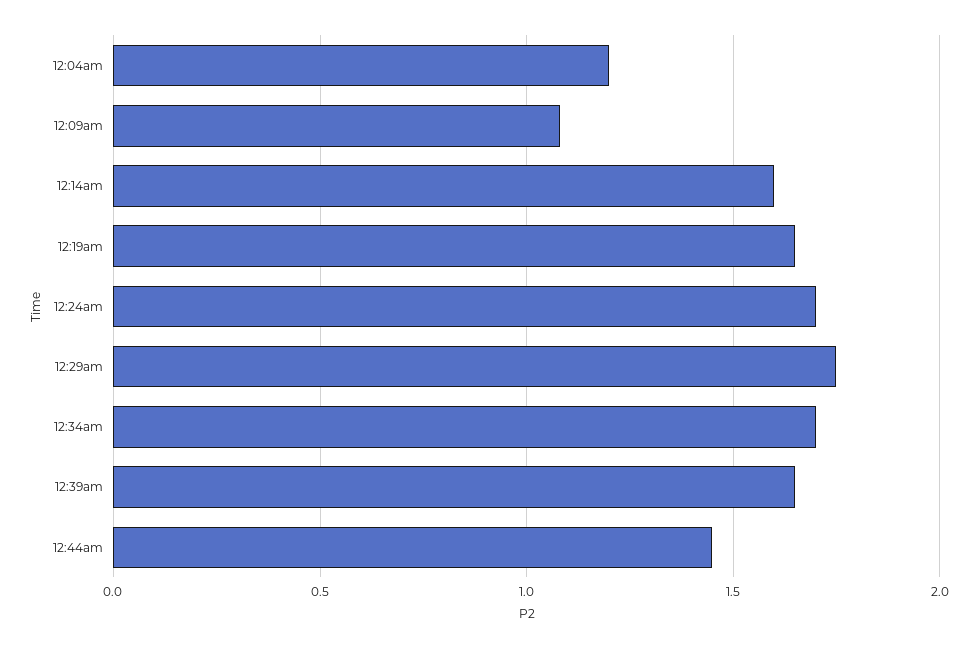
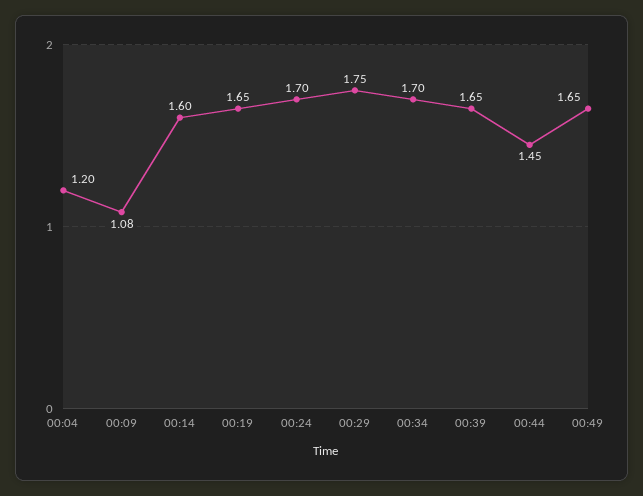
00:49: none -> 1.65

